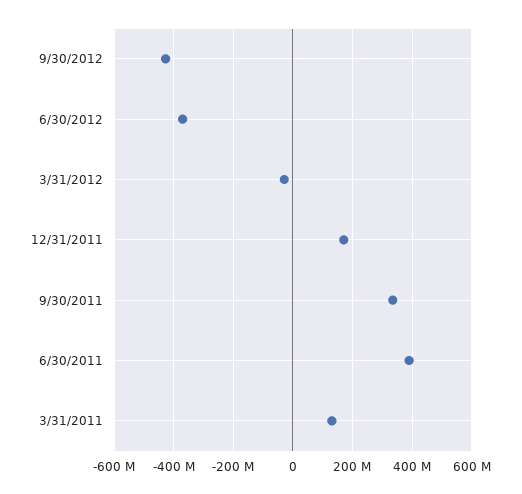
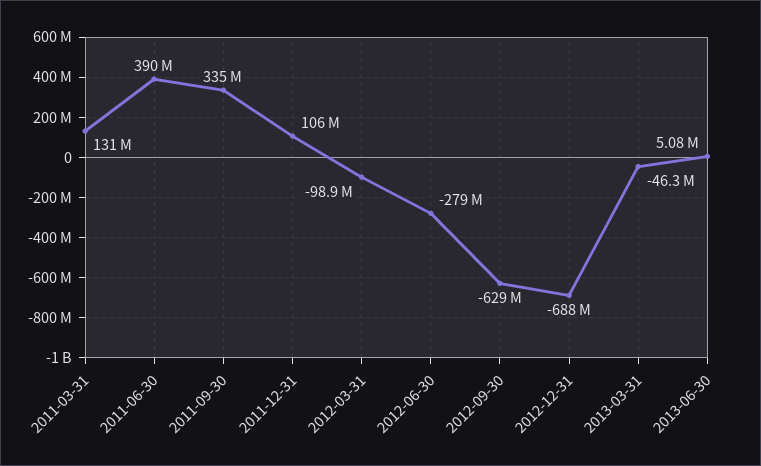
9/30/2012: -425000000 -> -629000000
6/30/2012: -375000000 -> -279000000
3/31/2012: -25000000 -> -98900000
12/31/2011: 175000000 -> 106000000
2012-12-31: none -> -688000000
2013-03-31: none -> -46300000
2013-06-30: none -> 5080000

